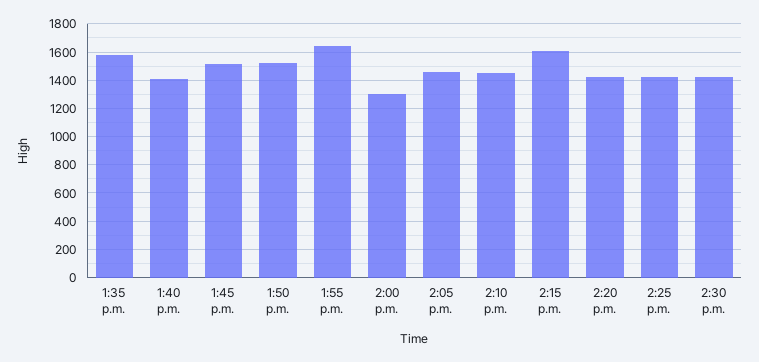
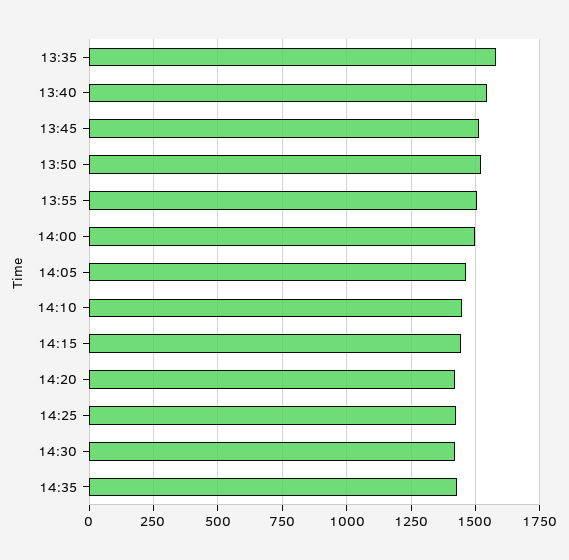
1:40 p.m.: 1400 -> 1550
1:55 p.m.: 1650 -> 1500
2:00 p.m.: 1300 -> 1500
2:15 p.m.: 1600 -> 1450
14:35: none -> 1425

